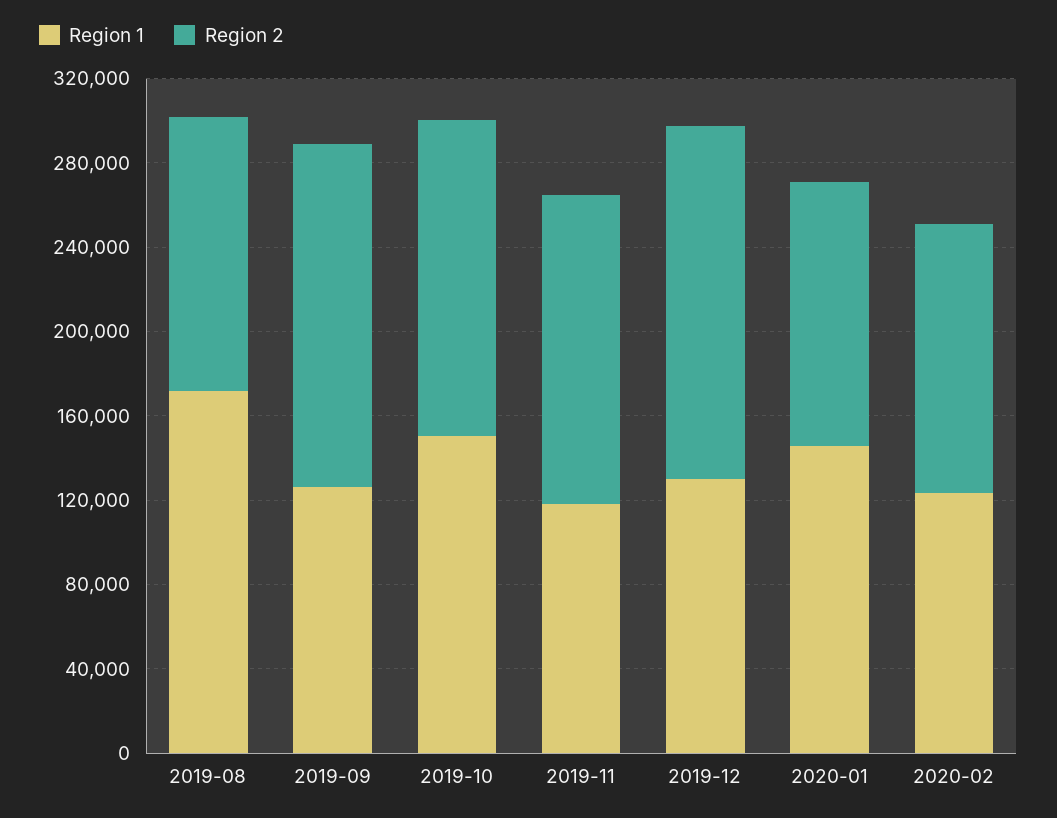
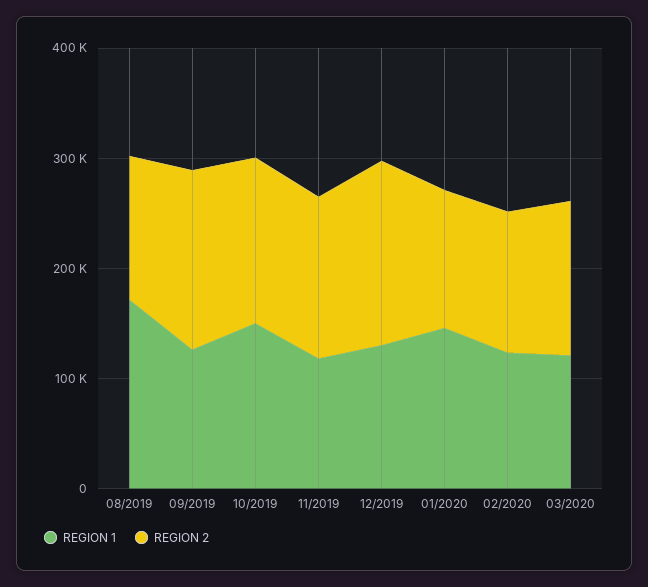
Region 1, 03/2020: none -> 120000
Region 2, 03/2020: none -> 140000

